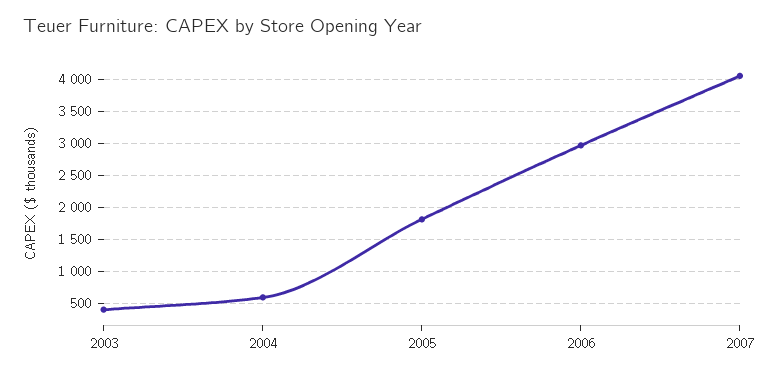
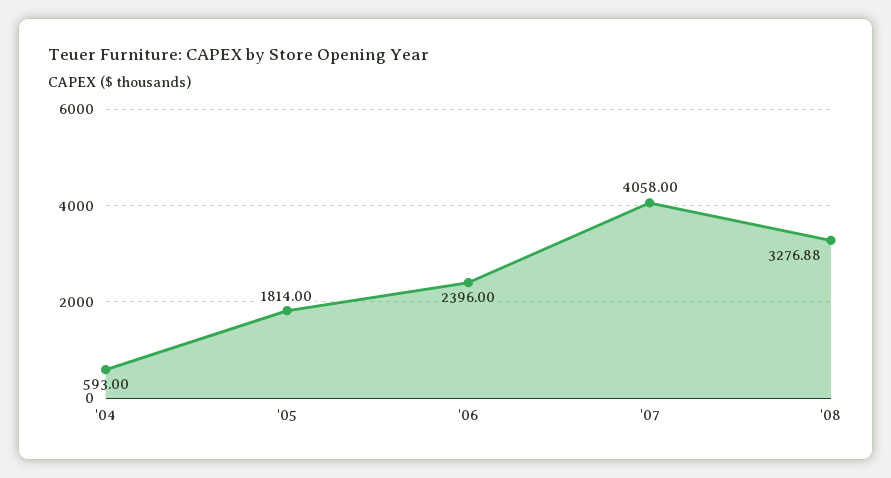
2003: 400 -> none
2006: 3000 -> 2396
'08: none -> 3276.88

